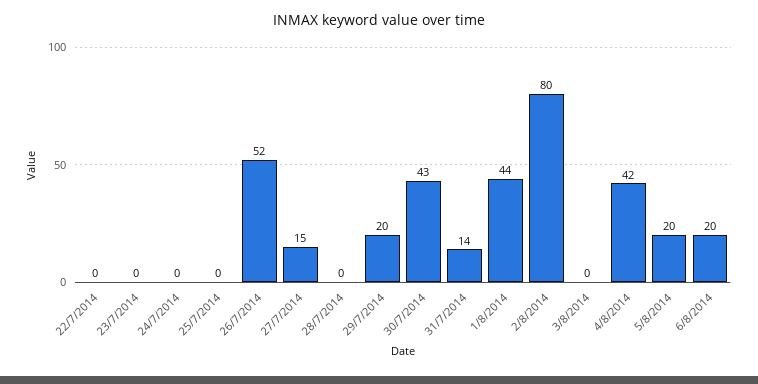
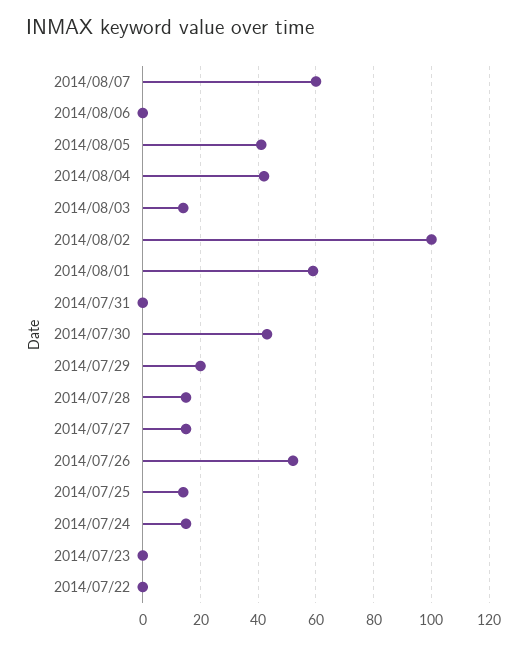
24/7/2014: 0 -> 15
25/7/2014: 0 -> 15
28/7/2014: 0 -> 15
31/7/2014: 14 -> 0
1/8/2014: 44 -> 60
2/8/2014: 80 -> 100
3/8/2014: 0 -> 15
5/8/2014: 20 -> 40
6/8/2014: 20 -> 0
2014/08/07: none -> 60

